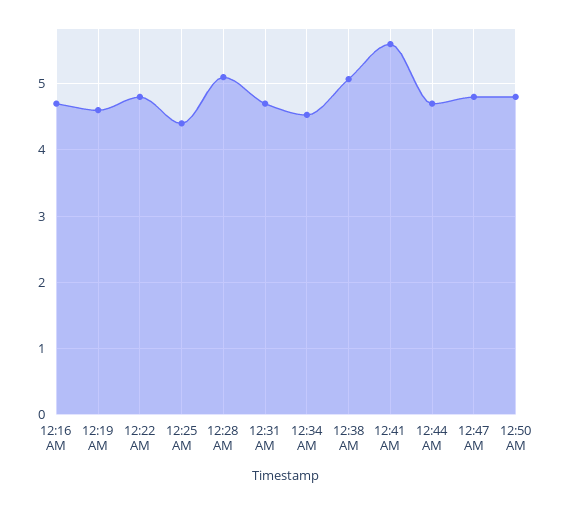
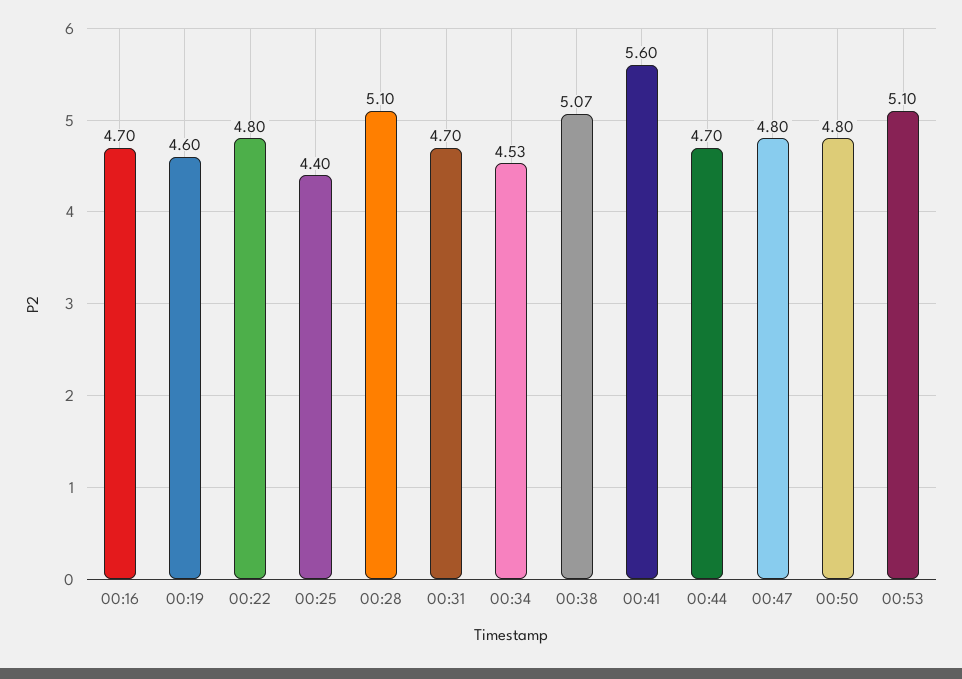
00:53: none -> 5.1

